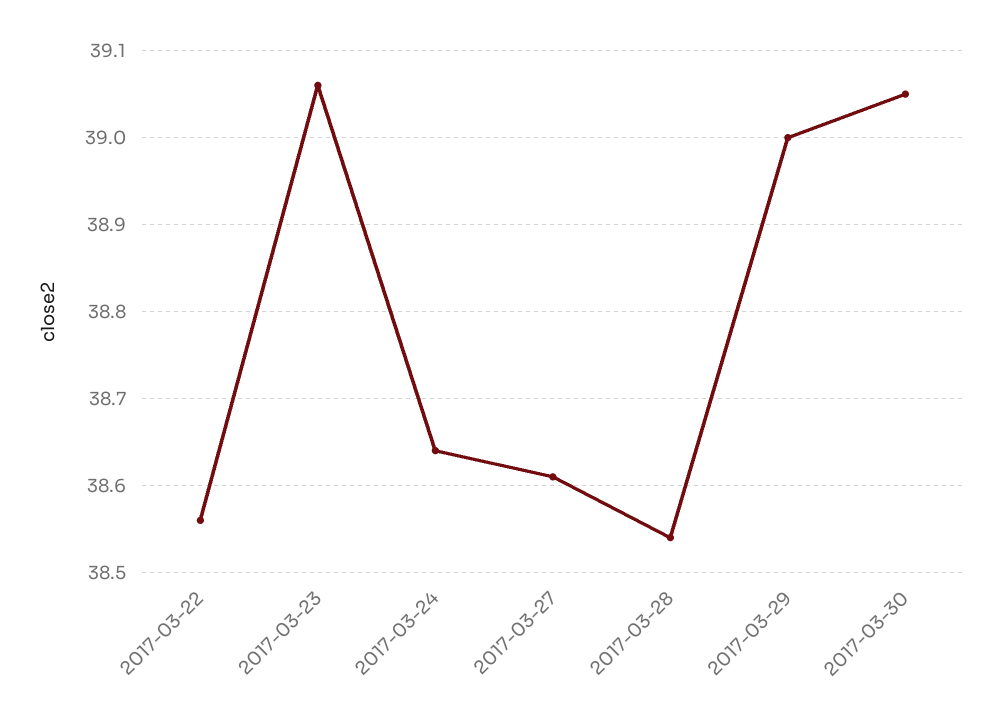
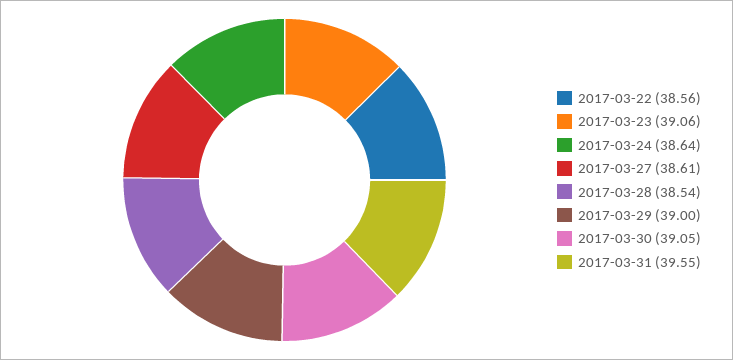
2017-03-31: none -> 39.55

